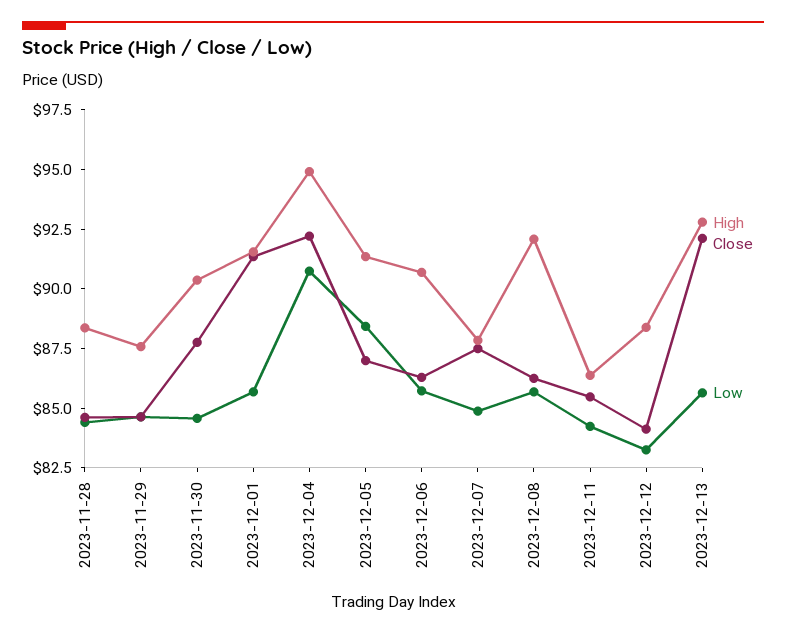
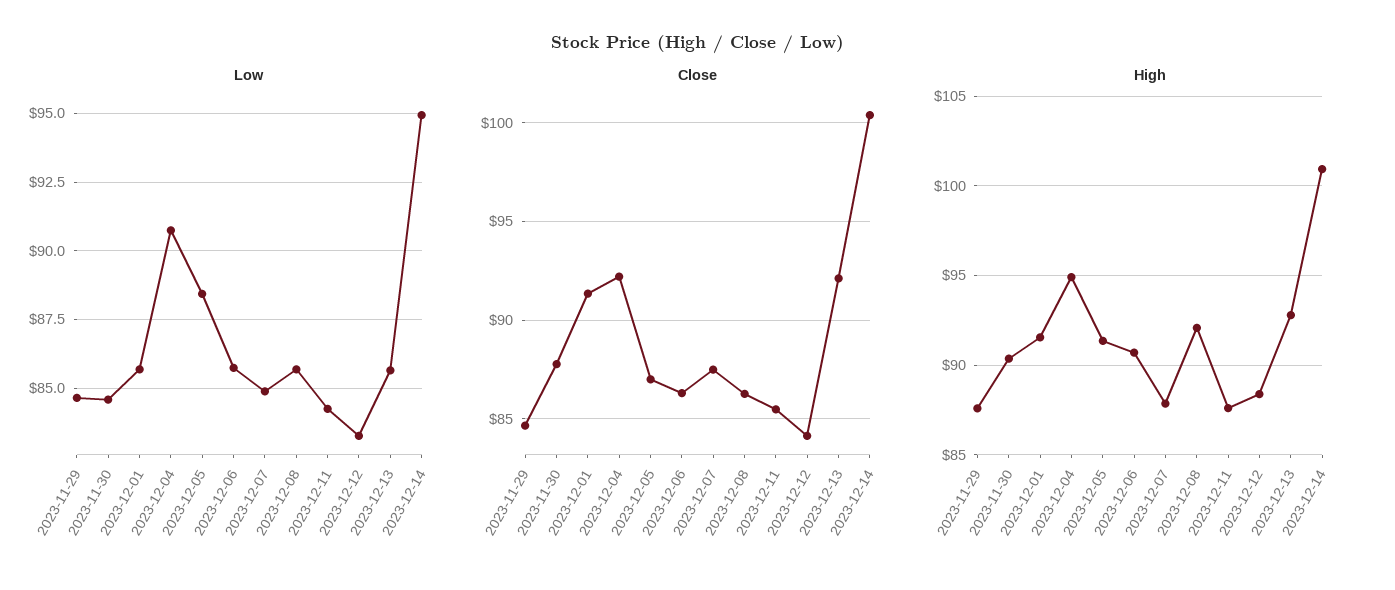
High, 2023-11-28: 88.5 -> none
Close, 2023-11-28: 84.5 -> none
Low, 2023-11-28: 84.5 -> none
High, 2023-12-11: 86.5 -> 87.5
Low, 2023-12-14: none -> 95
Close, 2023-12-14: none -> 100.5
High, 2023-12-14: none -> 101

